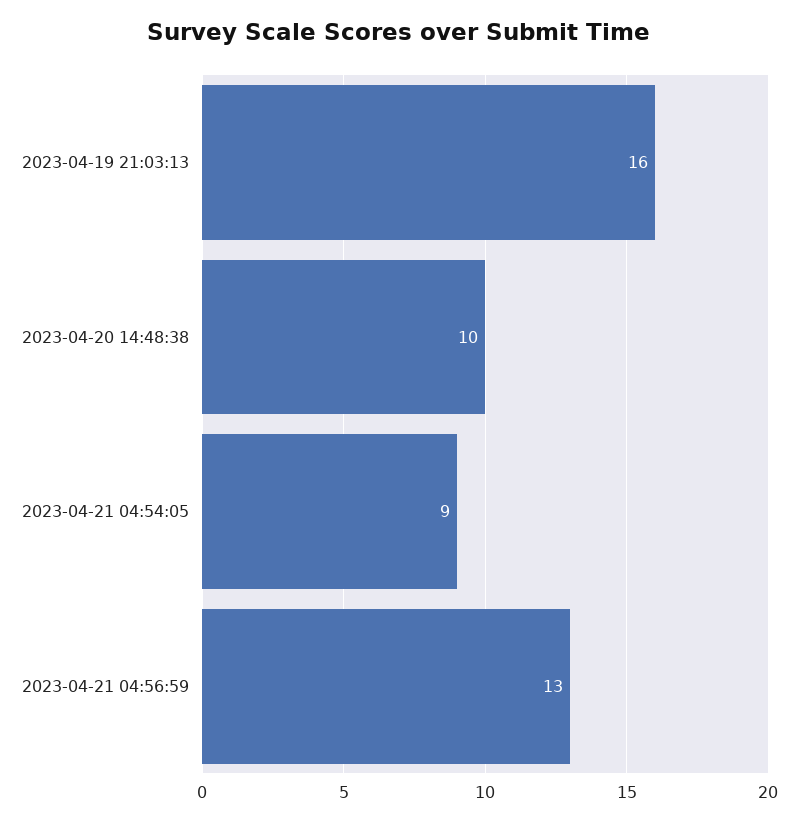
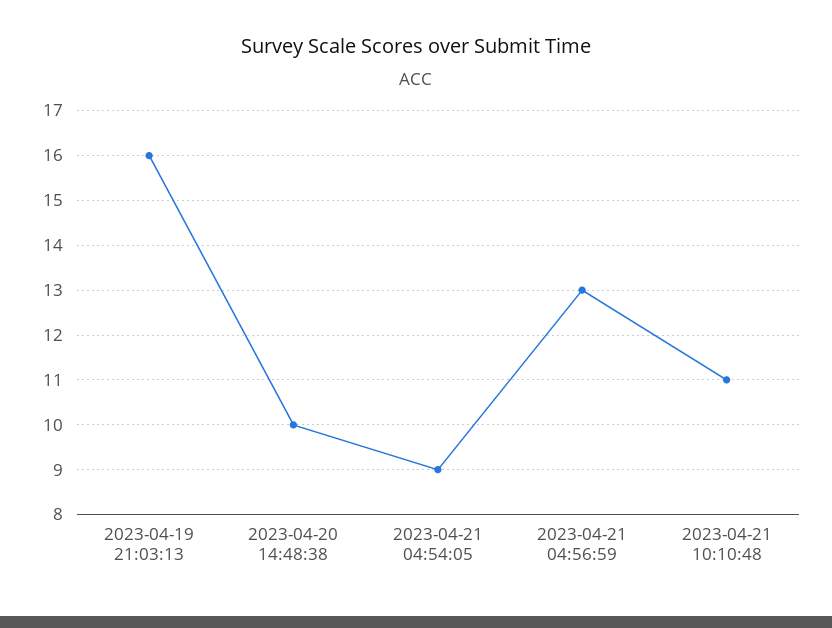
2023-04-21 10:10:48: none -> 11

